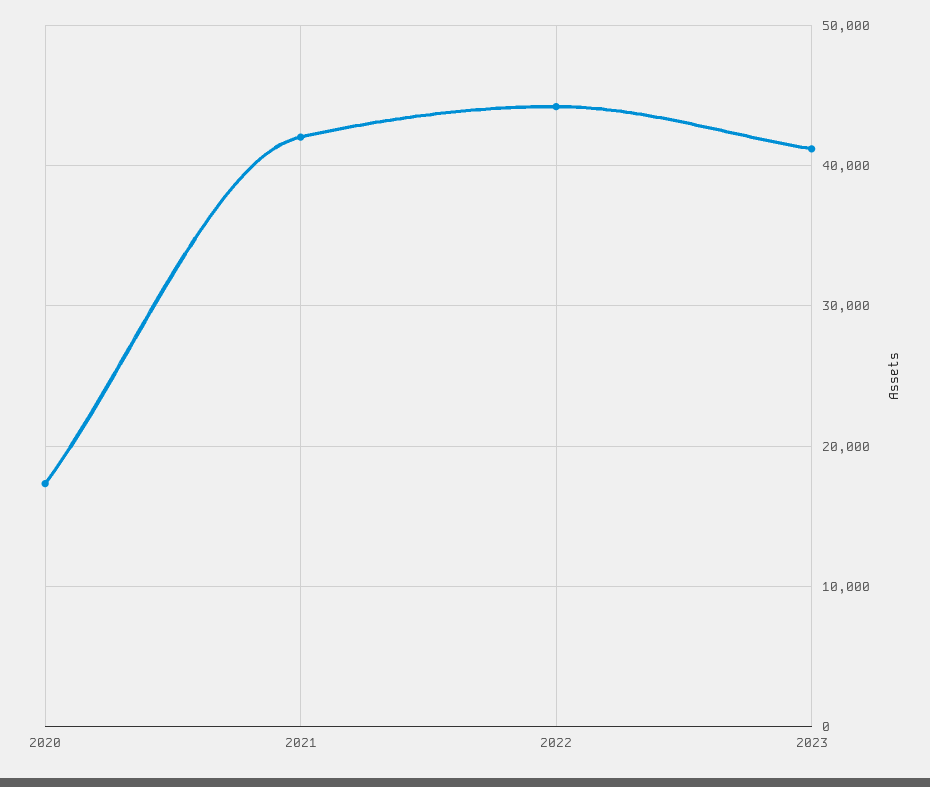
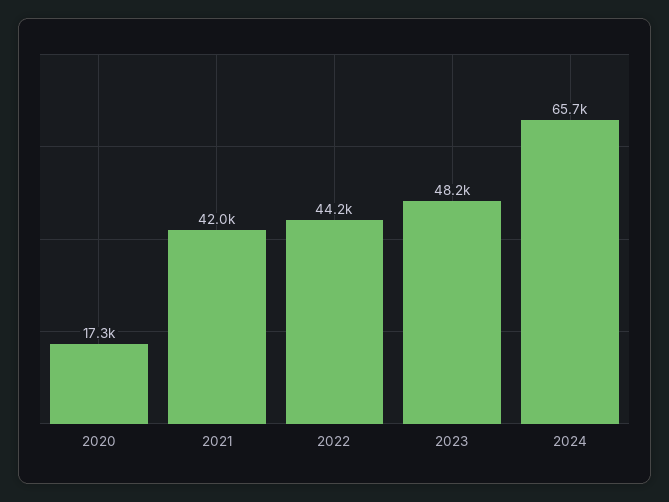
2023: 41000 -> 48200
2024: none -> 65700

